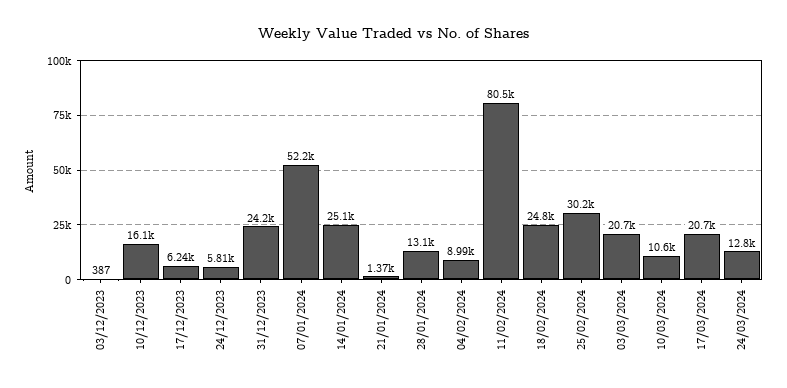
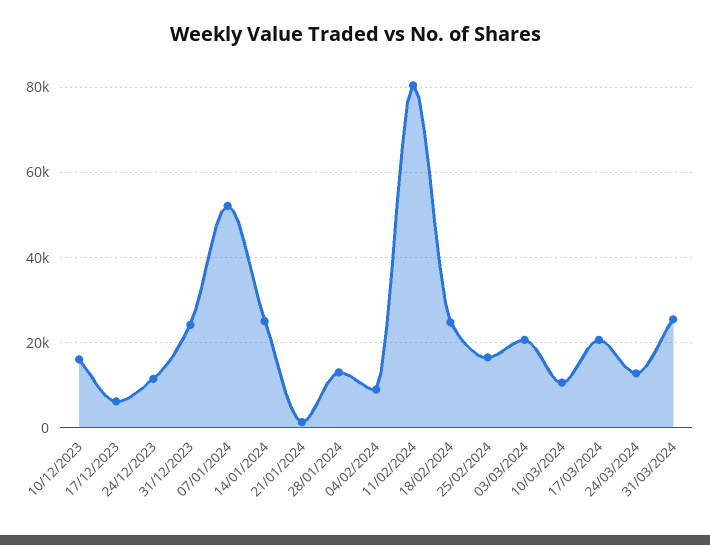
03/12/2023: 387 -> none
24/12/2023: 5810 -> 12000
25/02/2024: 30200 -> 16000
31/03/2024: none -> 26000

